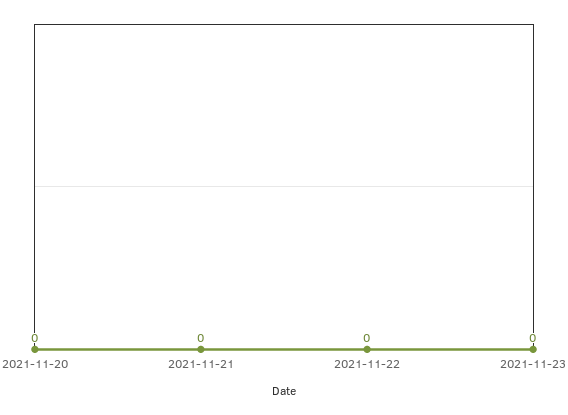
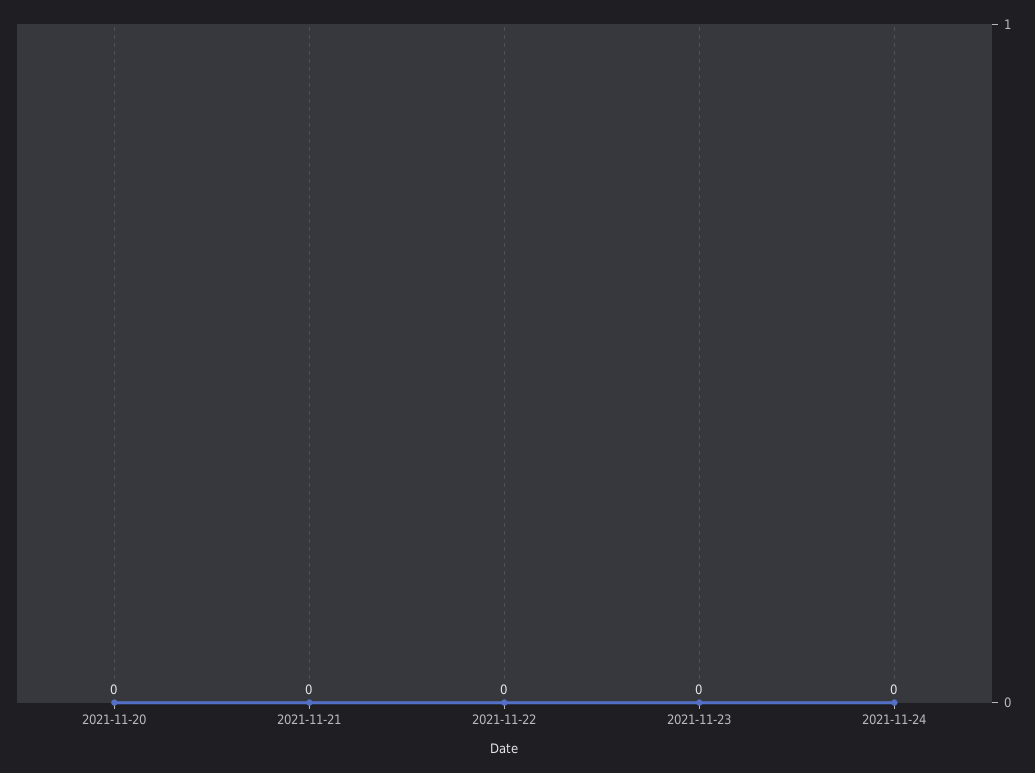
2021-11-24: none -> 0

